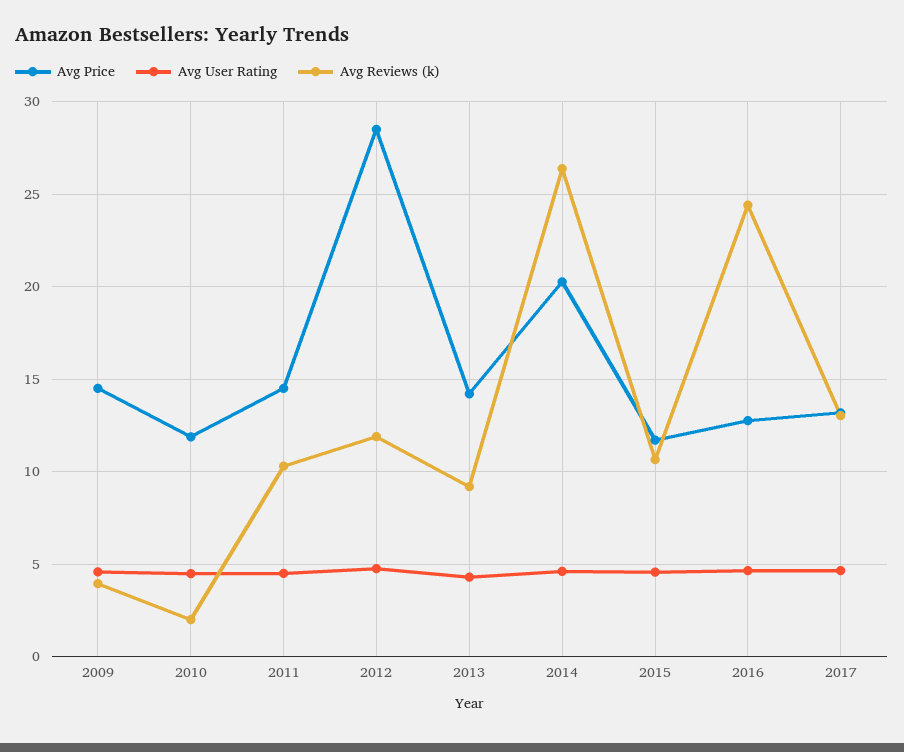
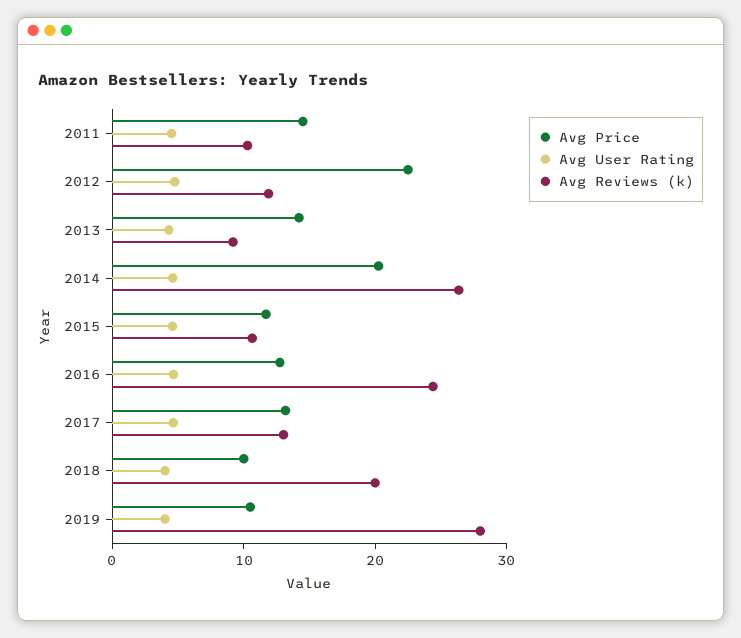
Avg Price, 2009: 14.5 -> none
Avg User Rating, 2009: 4.5 -> none
Avg Reviews (k), 2009: 4 -> none
Avg Price, 2010: 12 -> none
Avg User Rating, 2010: 4.5 -> none
Avg Reviews (k), 2010: 2 -> none
Avg Price, 2012: 28.5 -> 22
Avg Price, 2018: none -> 10
Avg User Rating, 2018: none -> 4
Avg Reviews (k), 2018: none -> 20
Avg Price, 2019: none -> 10
Avg User Rating, 2019: none -> 4
Avg Reviews (k), 2019: none -> 28

